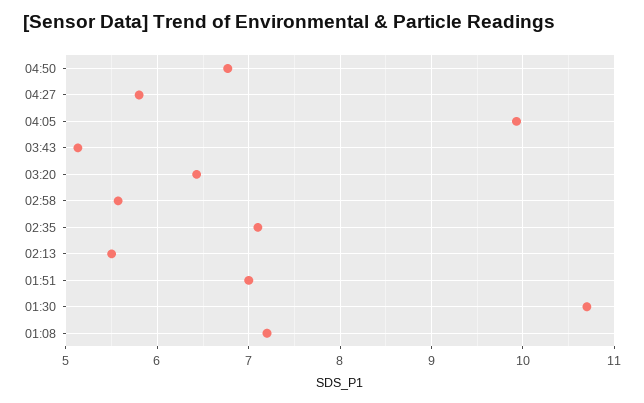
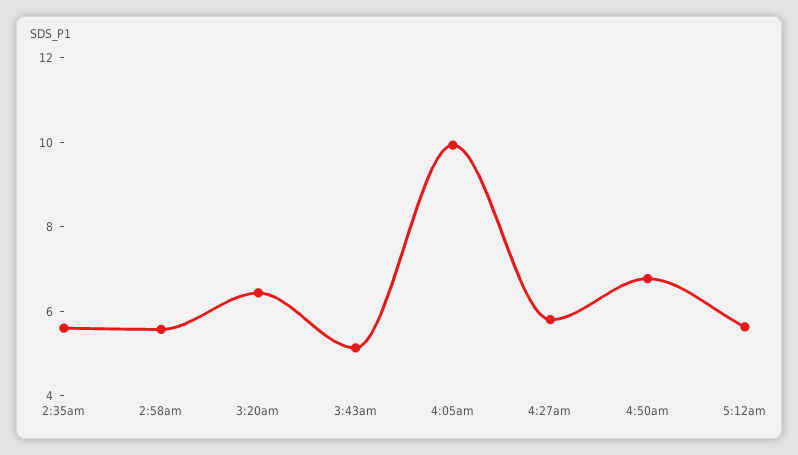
02:35: 7.1 -> 5.5
02:13: 5.5 -> none
01:51: 7 -> none
01:30: 10.7 -> none
01:08: 7.2 -> none
5:12am: none -> 5.5

